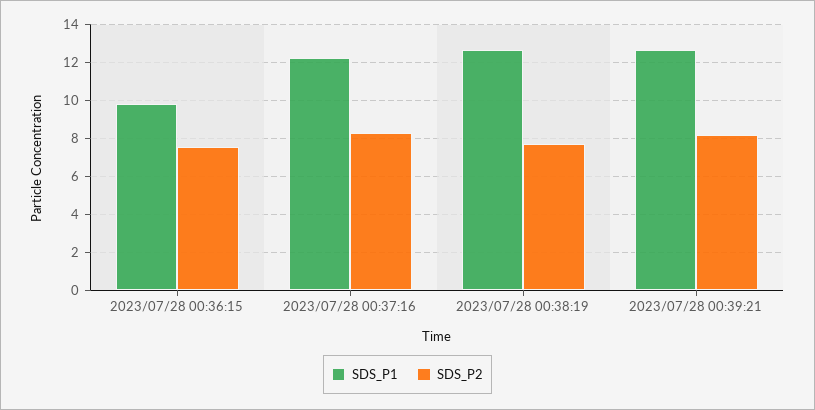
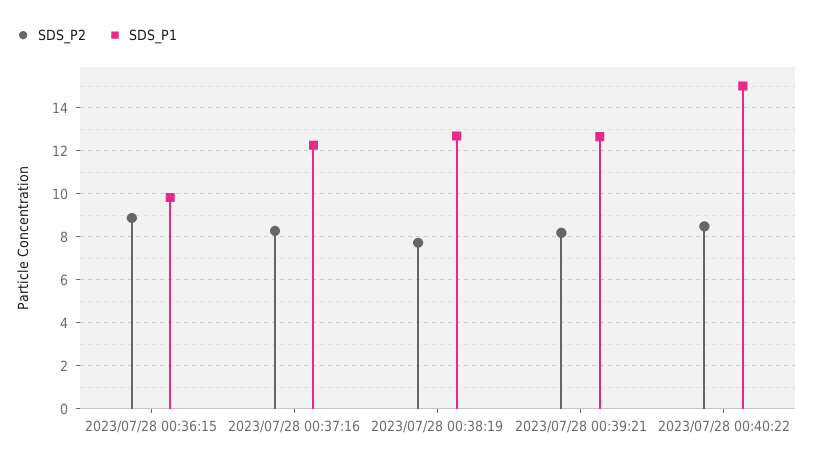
SDS_P2, 2023/07/28 00:36:15: 7.5 -> 9
SDS_P2, 2023/07/28 00:40:22: none -> 8.5
SDS_P1, 2023/07/28 00:40:22: none -> 15

